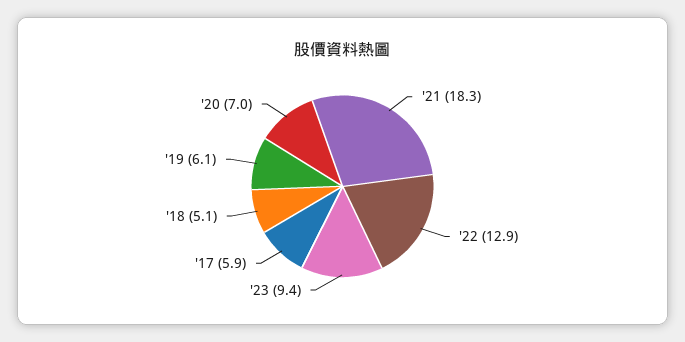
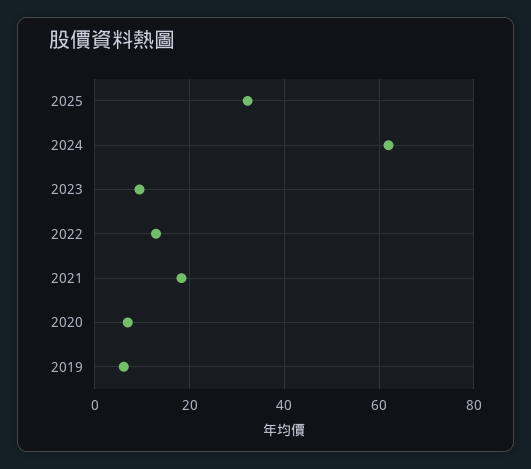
'17: 5.9 -> none
'18: 5.1 -> none
2025: none -> 32
2024: none -> 62

